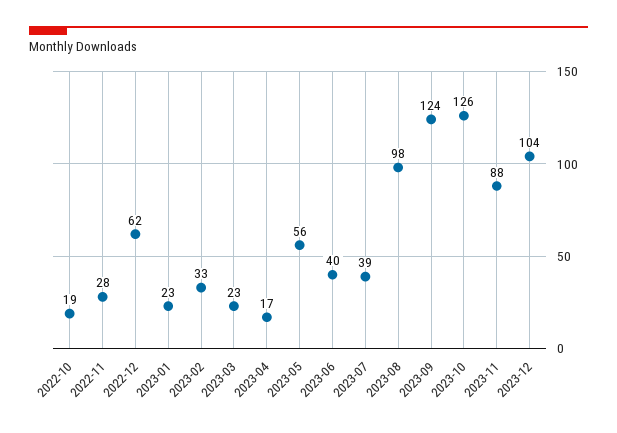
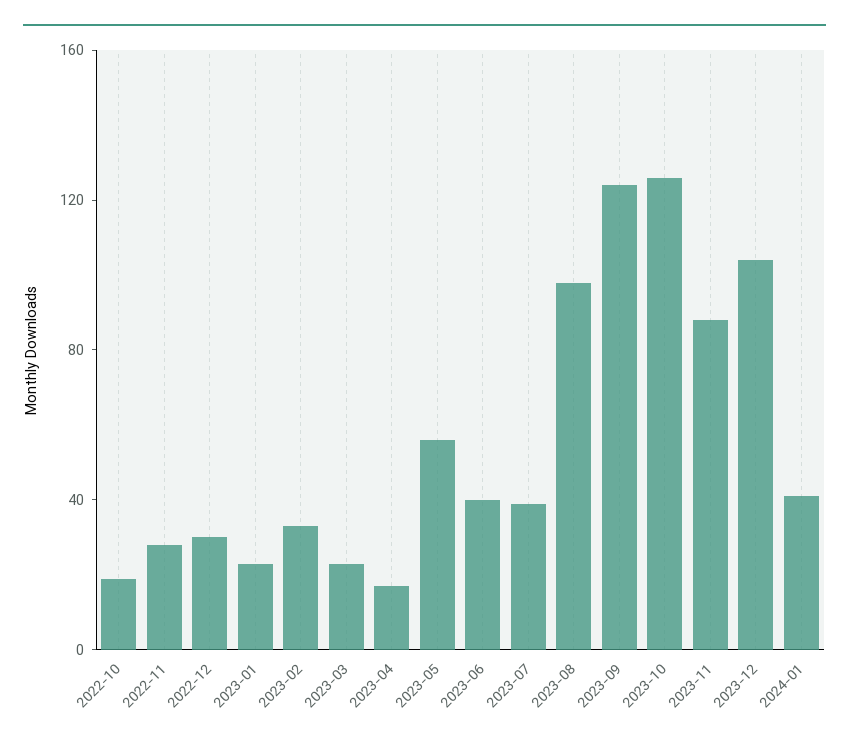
2022-12: 62 -> 30
2024-01: none -> 40

